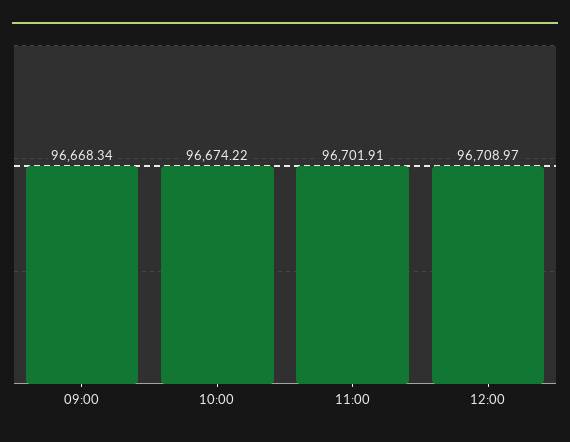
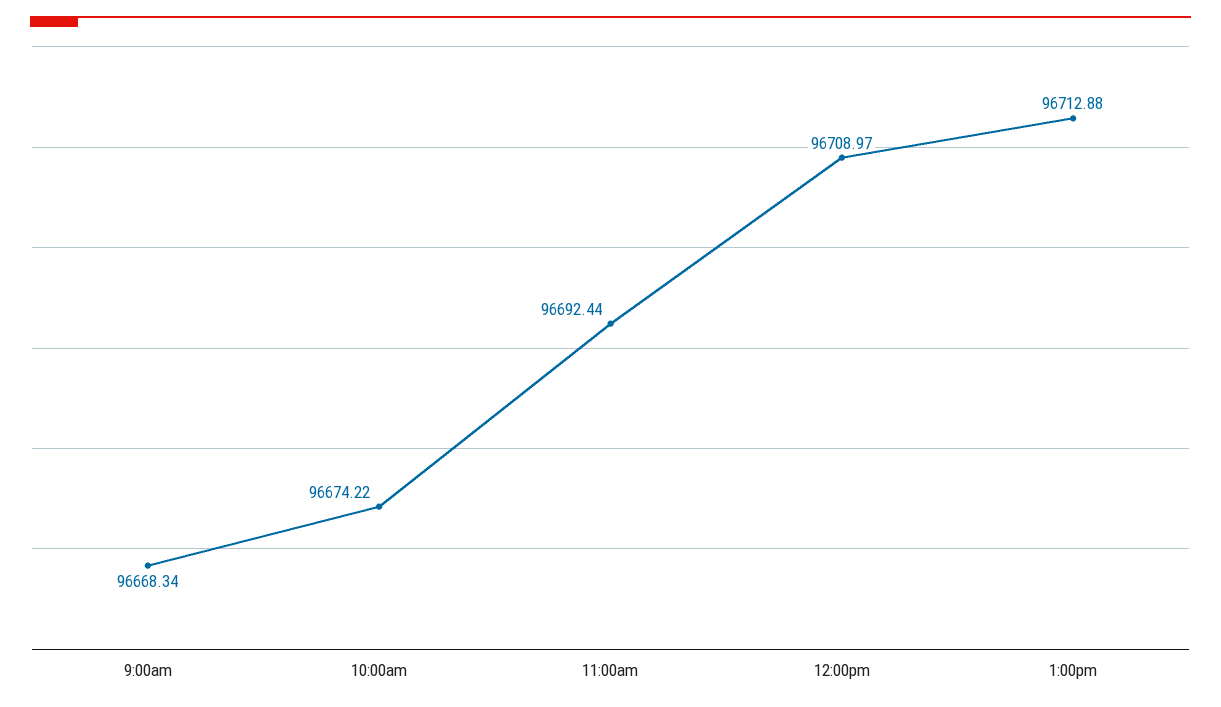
11:00: 96701.91 -> 96692.44
1:00pm: none -> 96712.88

